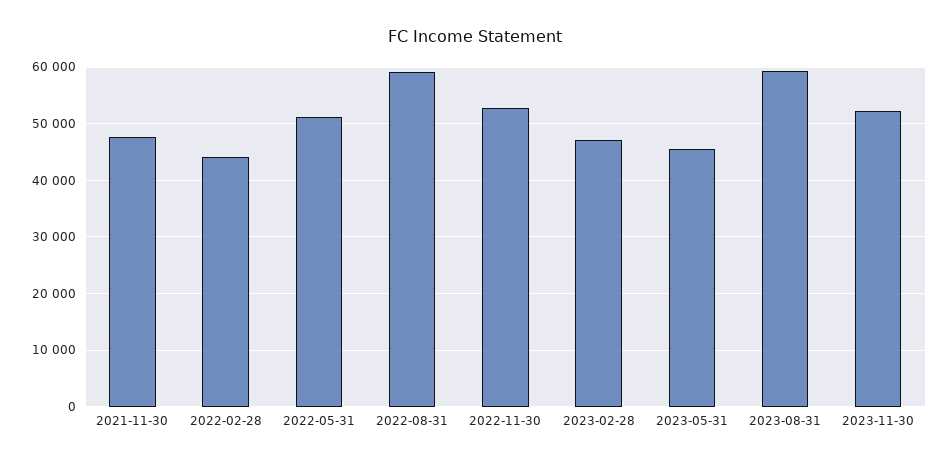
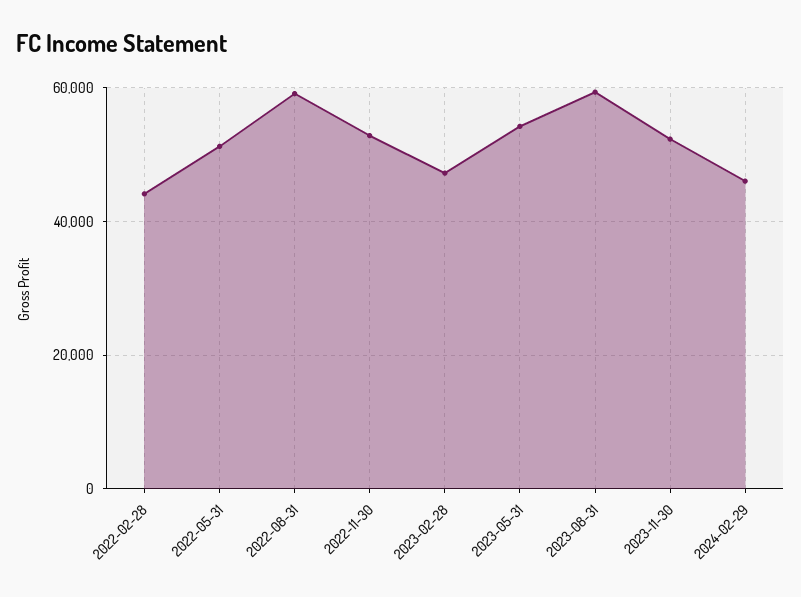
2021-11-30: 48000 -> none
2023-05-31: 46000 -> 54000
2024-02-29: none -> 46000

